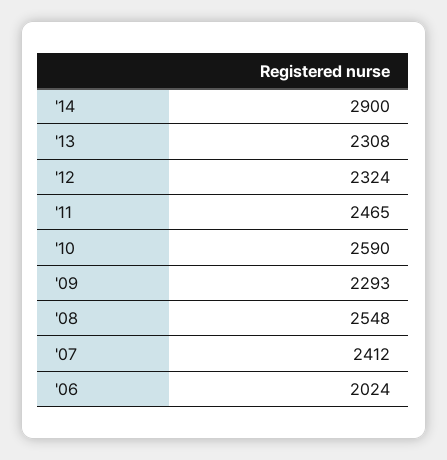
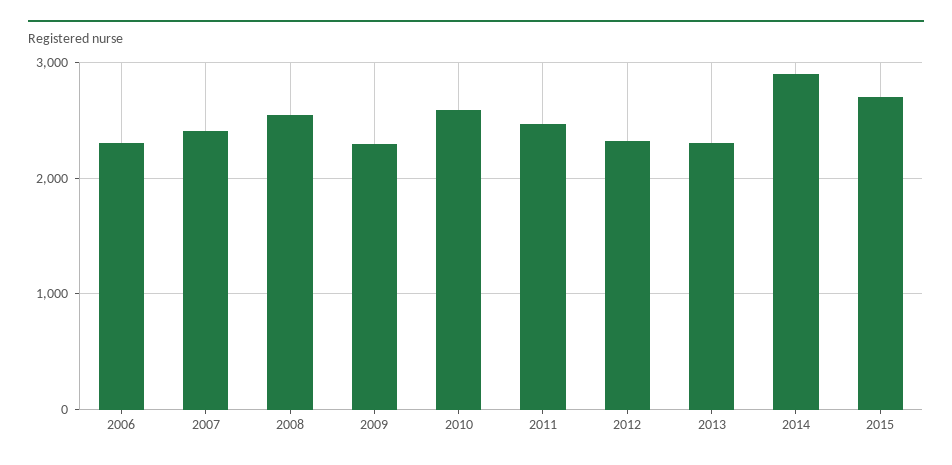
'06: 2024 -> 2300
2015: none -> 2700

